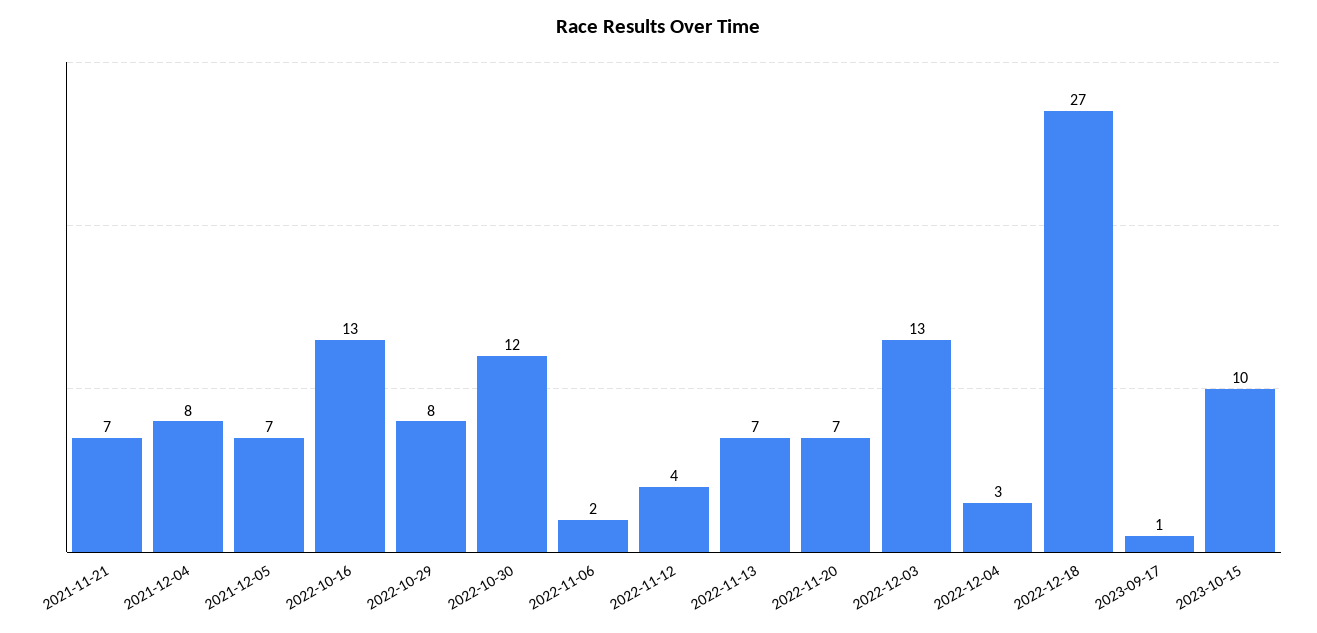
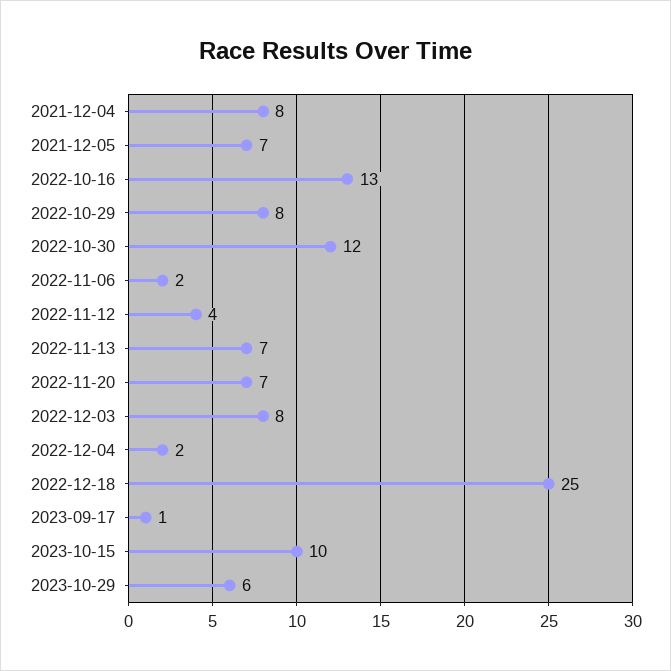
2021-11-21: 7 -> none
2022-12-03: 13 -> 8
2022-12-04: 3 -> 2
2022-12-18: 27 -> 25
2023-10-29: none -> 6

